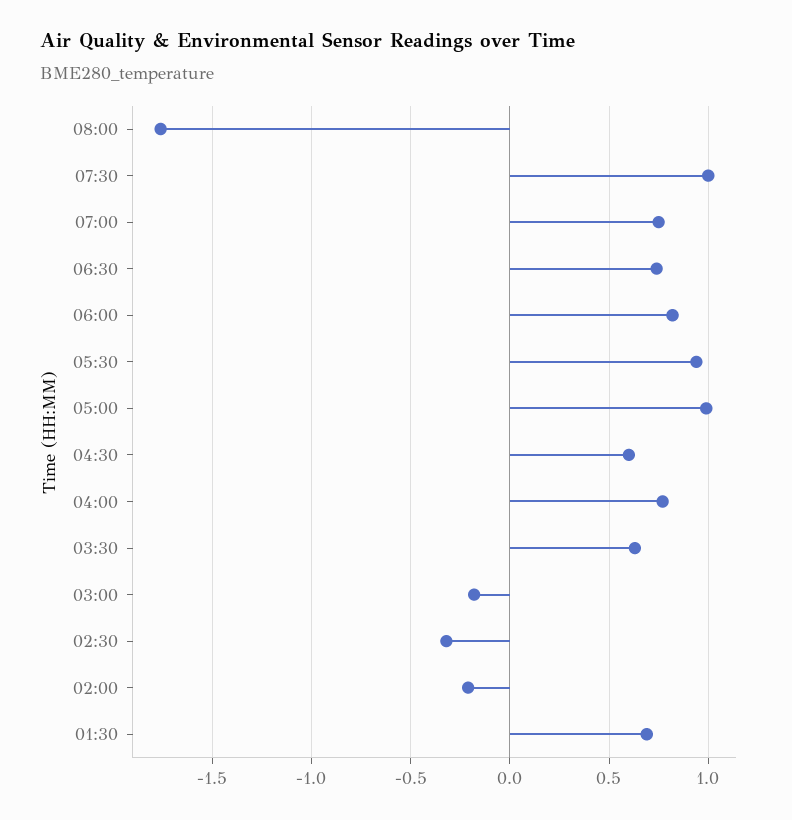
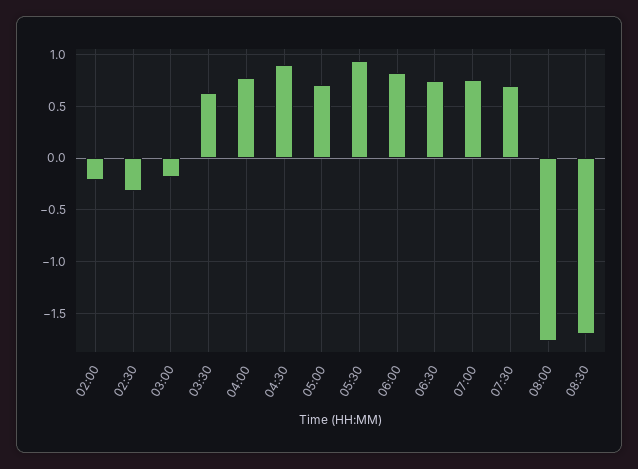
07:30: 1 -> 0.7
05:00: 1 -> 0.7
04:30: 0.6 -> 0.9
01:30: 0.7 -> none
08:30: none -> -1.7

